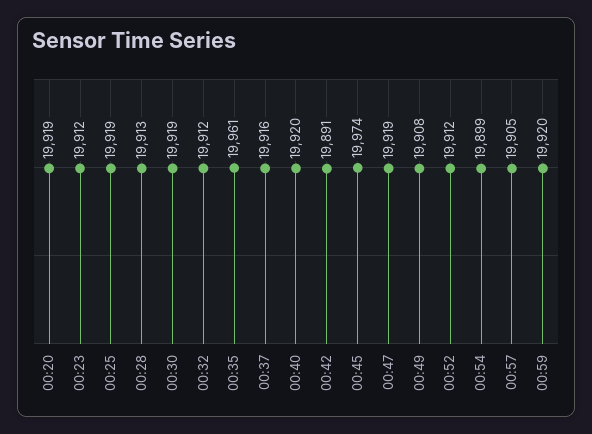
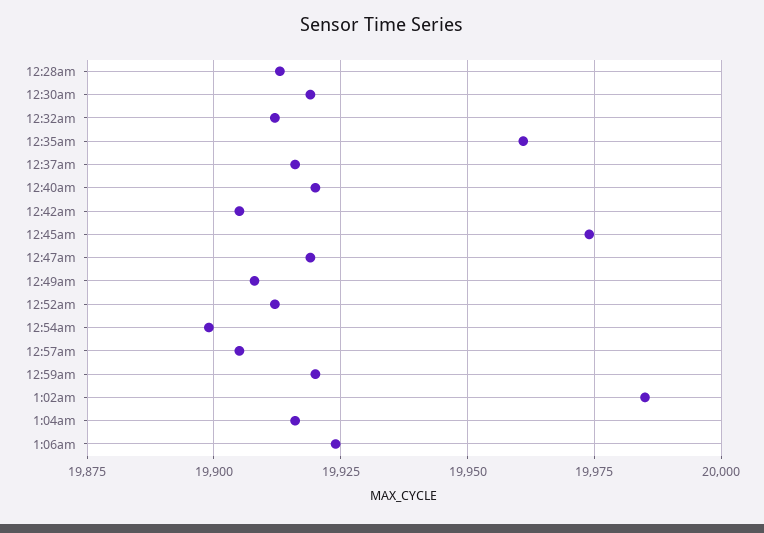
00:20: 19919 -> none
00:23: 19912 -> none
00:25: 19919 -> none
00:42: 19891 -> 19905
1:02am: none -> 19985
1:04am: none -> 19915
1:06am: none -> 19925

